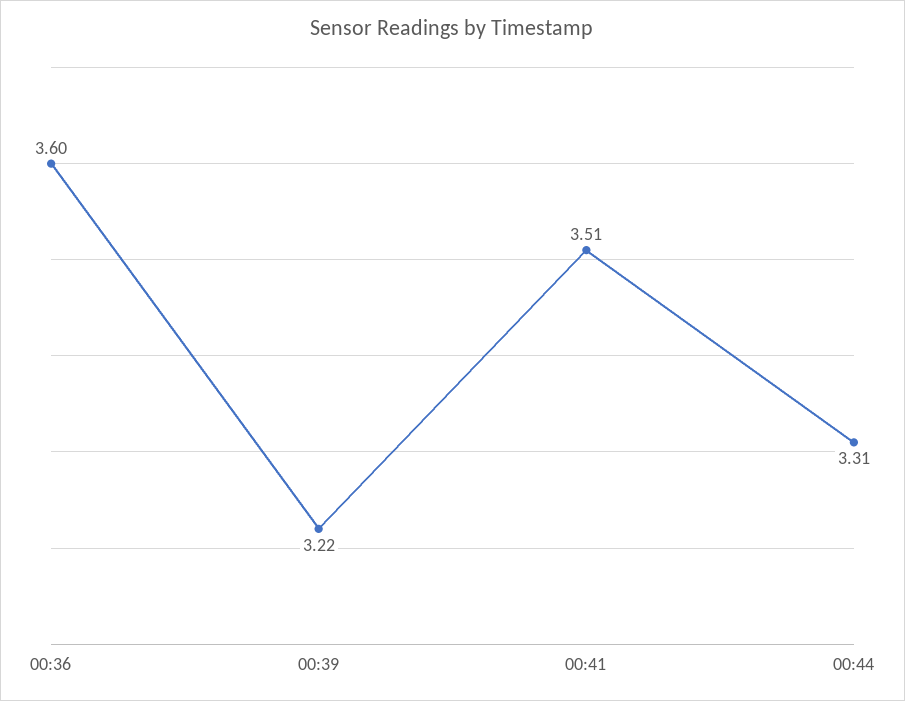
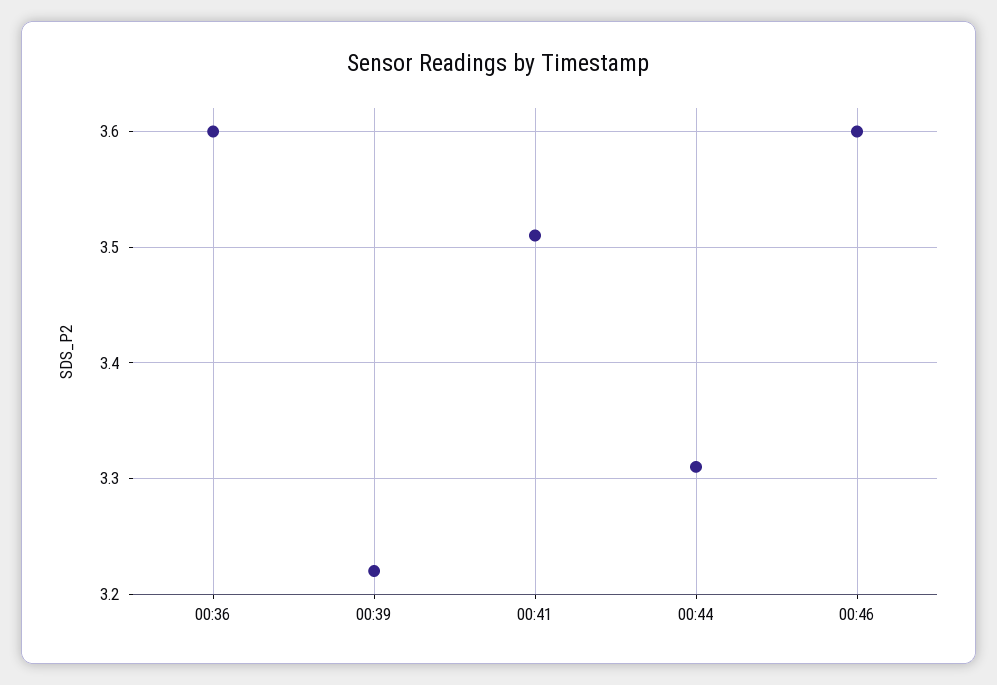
00:46: none -> 3.6

